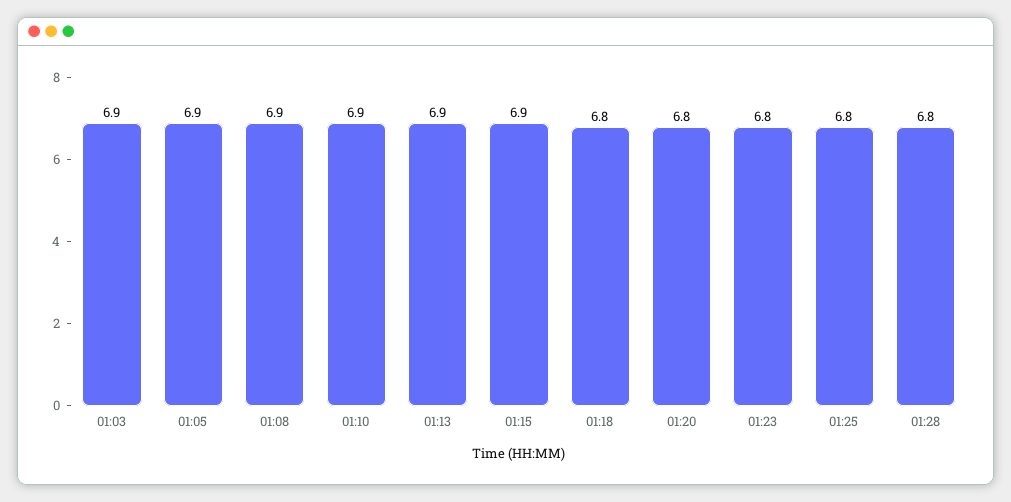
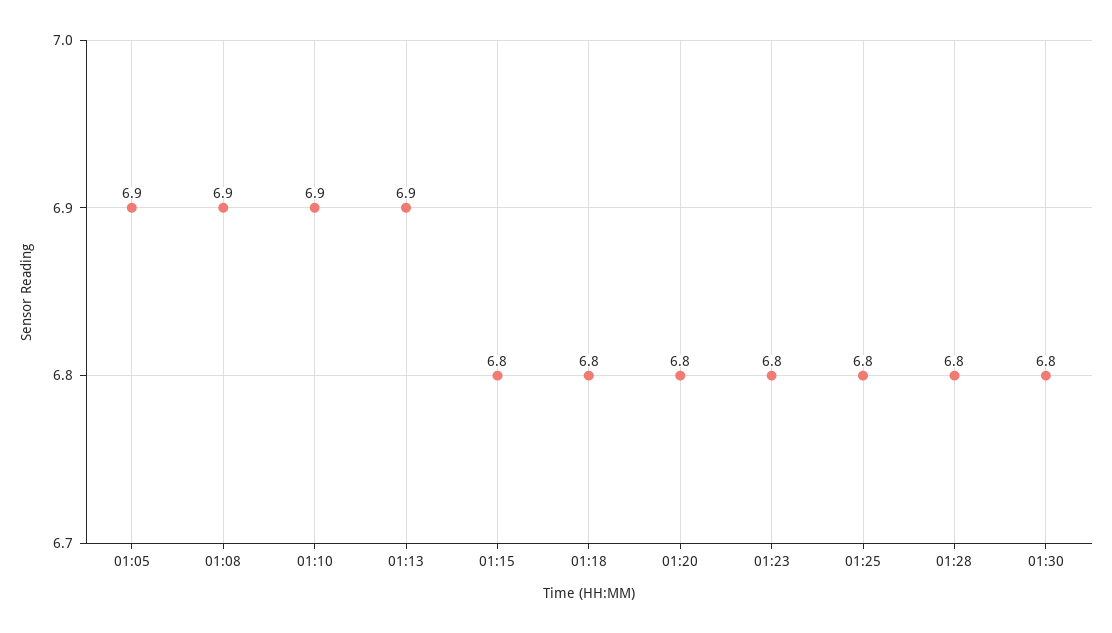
01:03: 6.9 -> none
01:15: 6.9 -> 6.8
01:30: none -> 6.8

